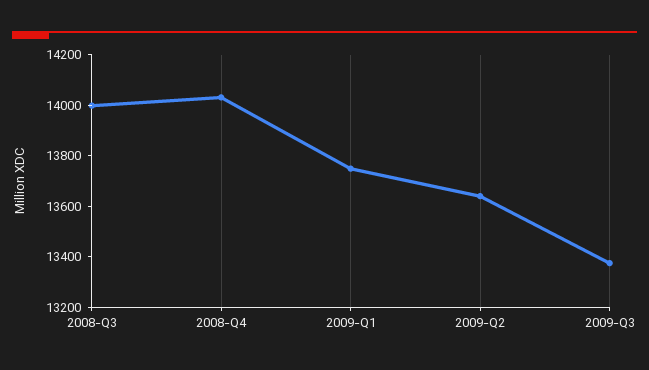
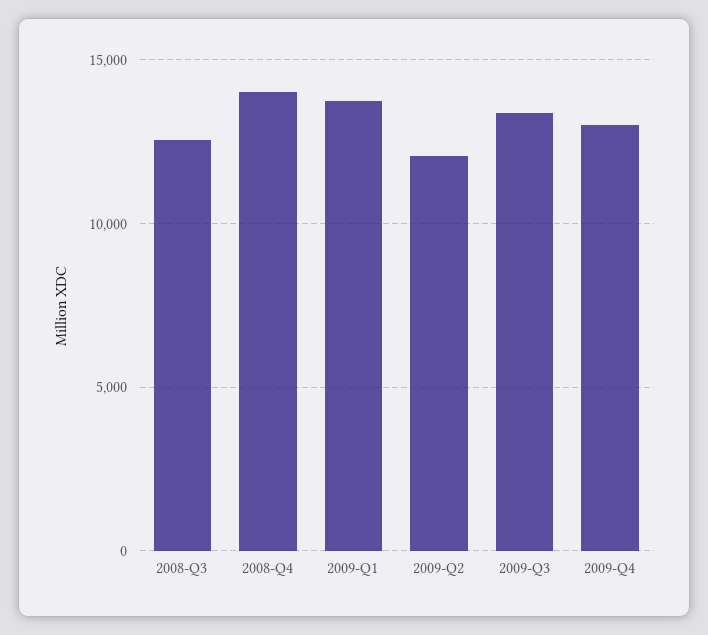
2008-Q3: 14000 -> 12500
2009-Q2: 13650 -> 12000
2009-Q4: none -> 13000

